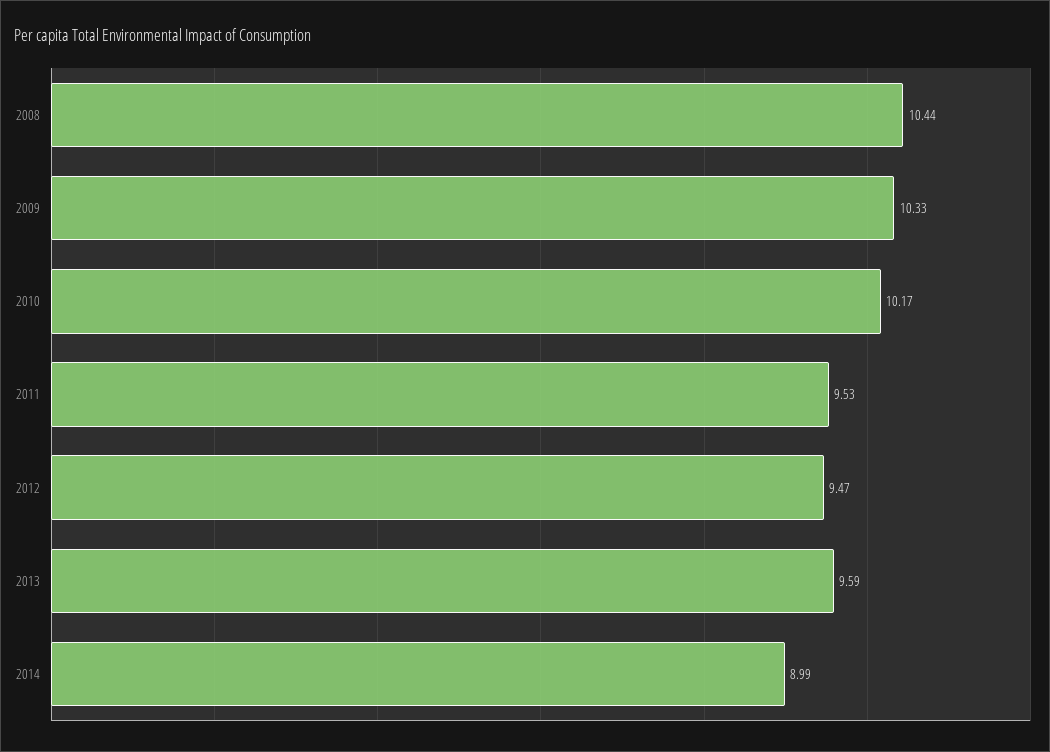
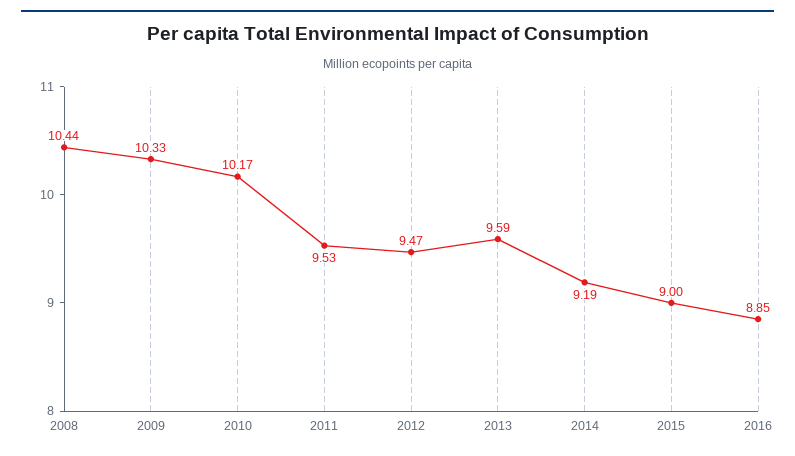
2014: 8.99 -> 9.19
2015: none -> 9
2016: none -> 8.85

